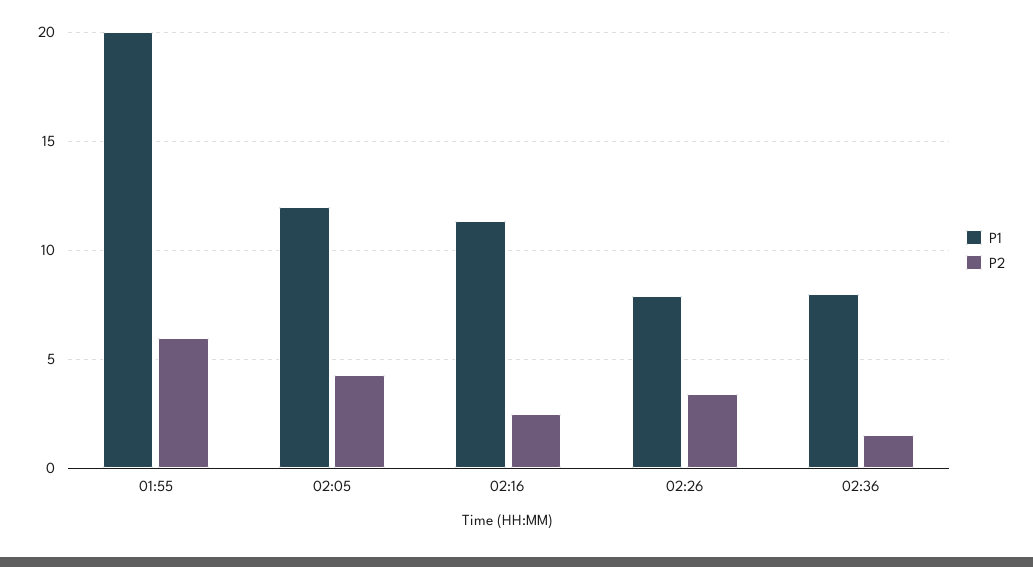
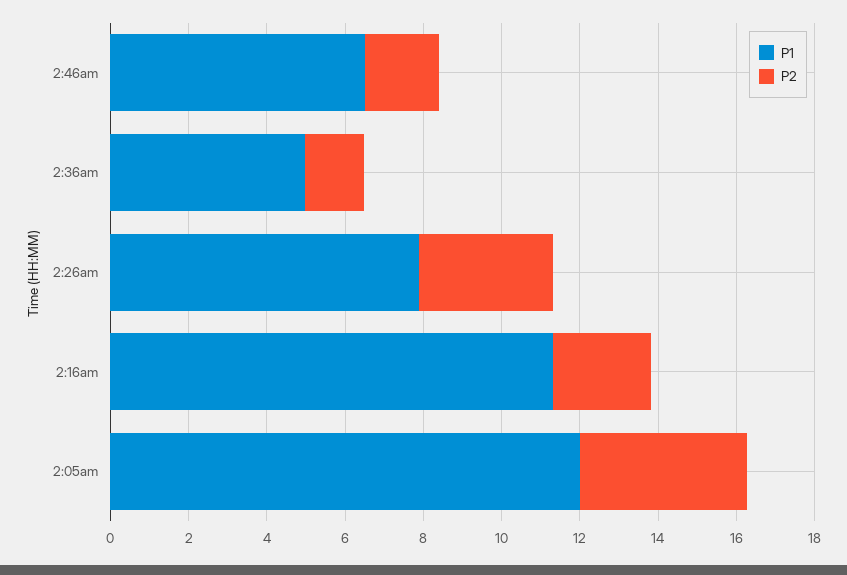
P1, 01:55: 20 -> none
P2, 01:55: 6 -> none
P1, 02:36: 8 -> 5
P1, 2:46am: none -> 6.5
P2, 2:46am: none -> 2

